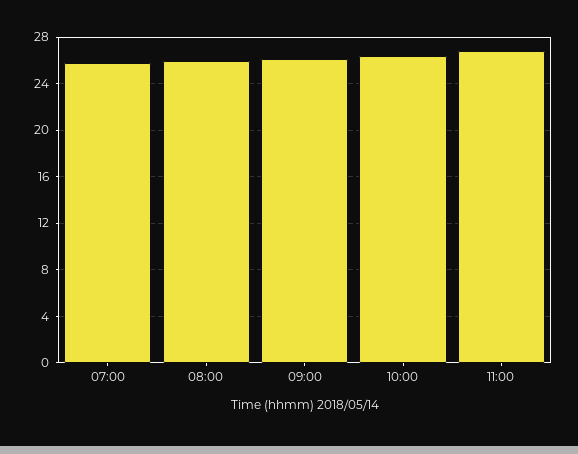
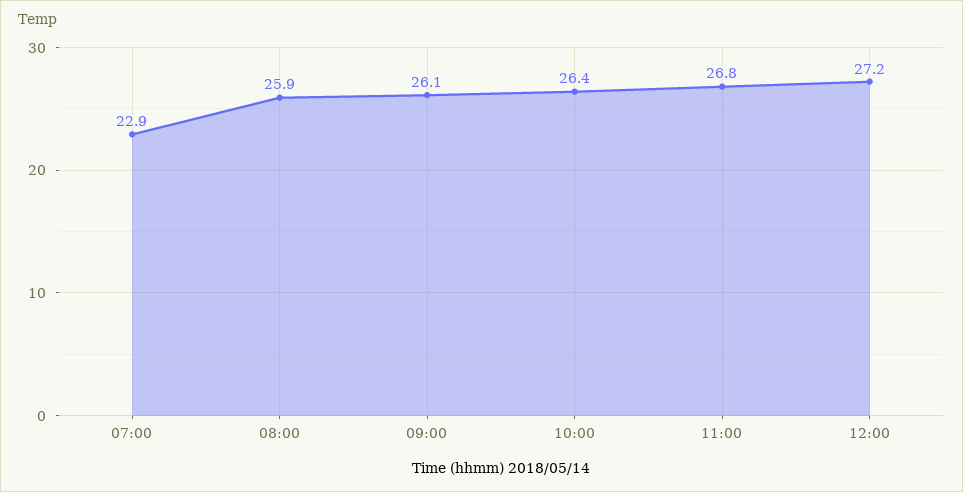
07:00: 26 -> 22.9
12:00: none -> 27.2

